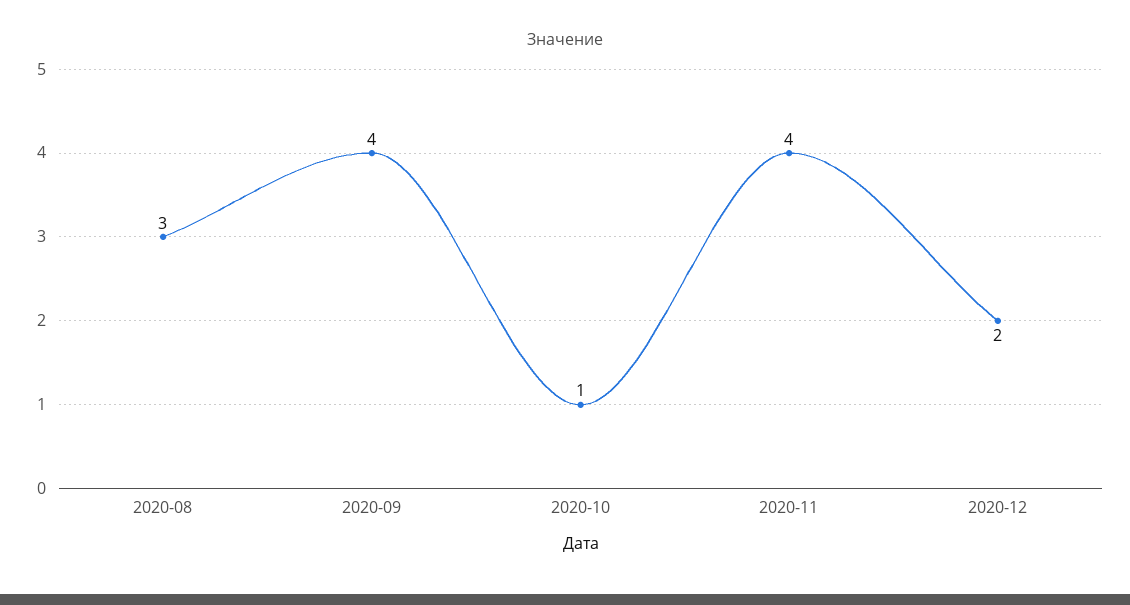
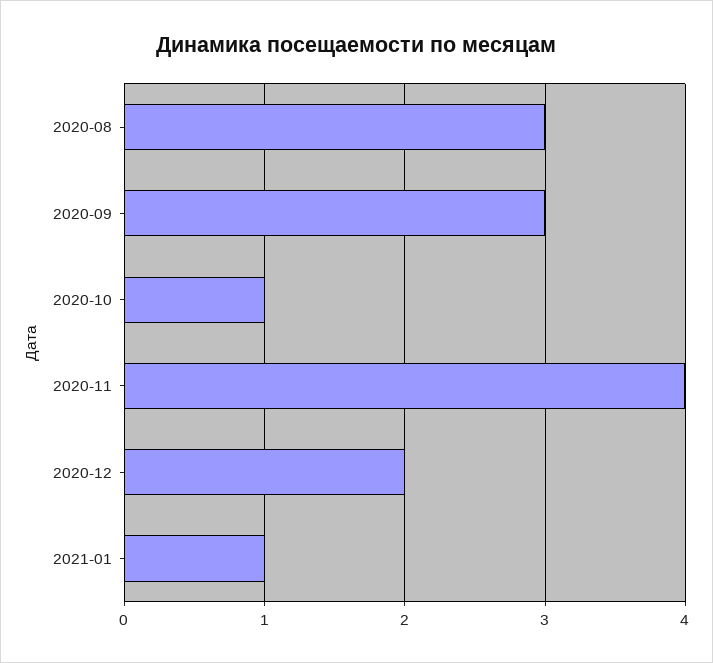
2020-09: 4 -> 3
2021-01: none -> 1

